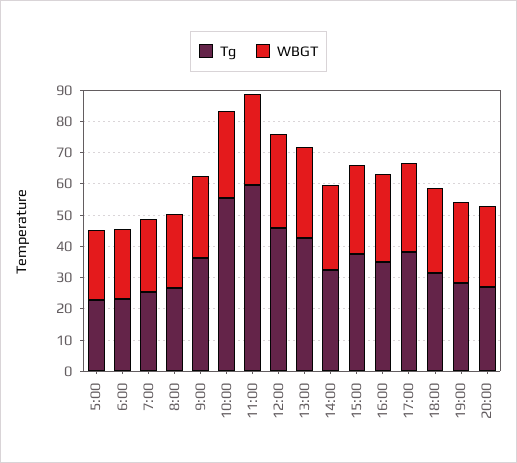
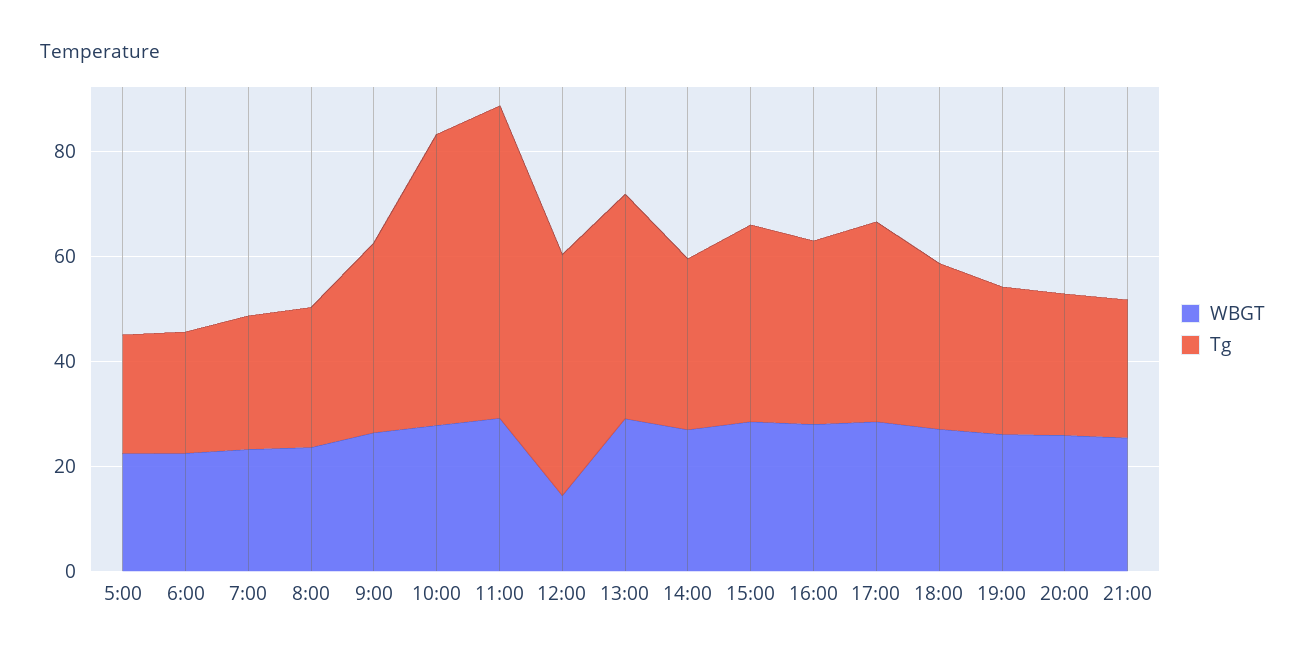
WBGT, 12:00: 30 -> 15
WBGT, 21:00: none -> 25
Tg, 21:00: none -> 25

